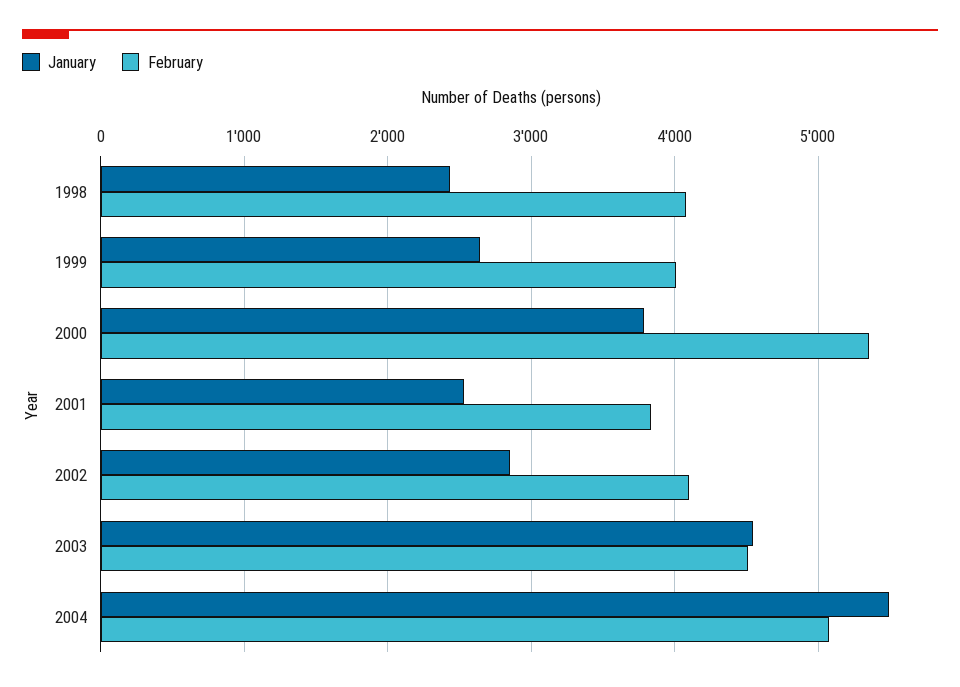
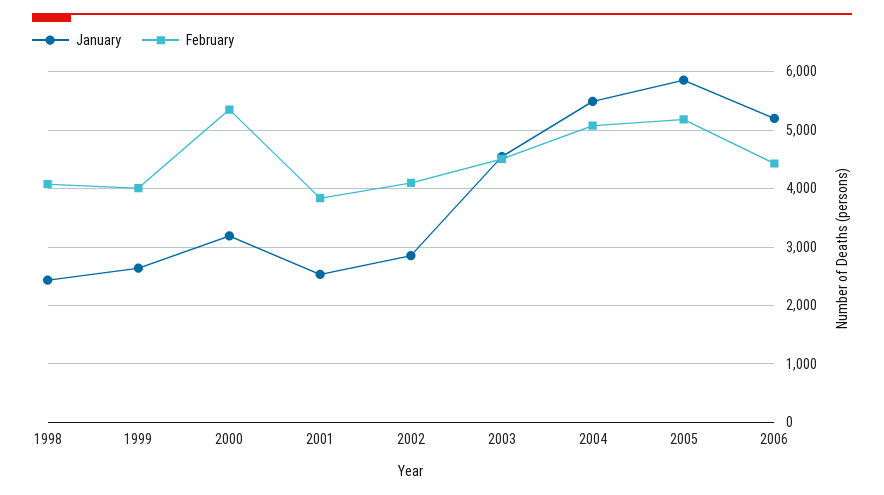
January, 2000: 3800 -> 3200
January, 2005: none -> 5800
February, 2005: none -> 5200
January, 2006: none -> 5200
February, 2006: none -> 4400

